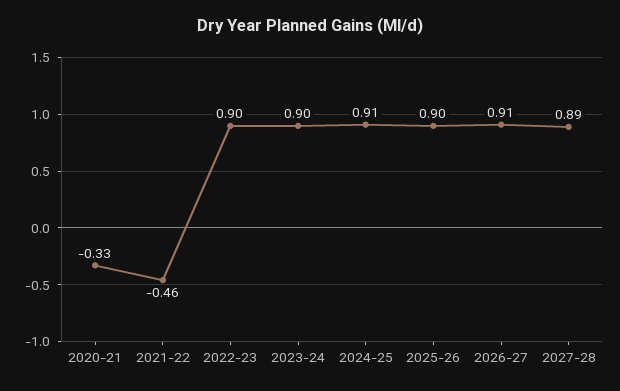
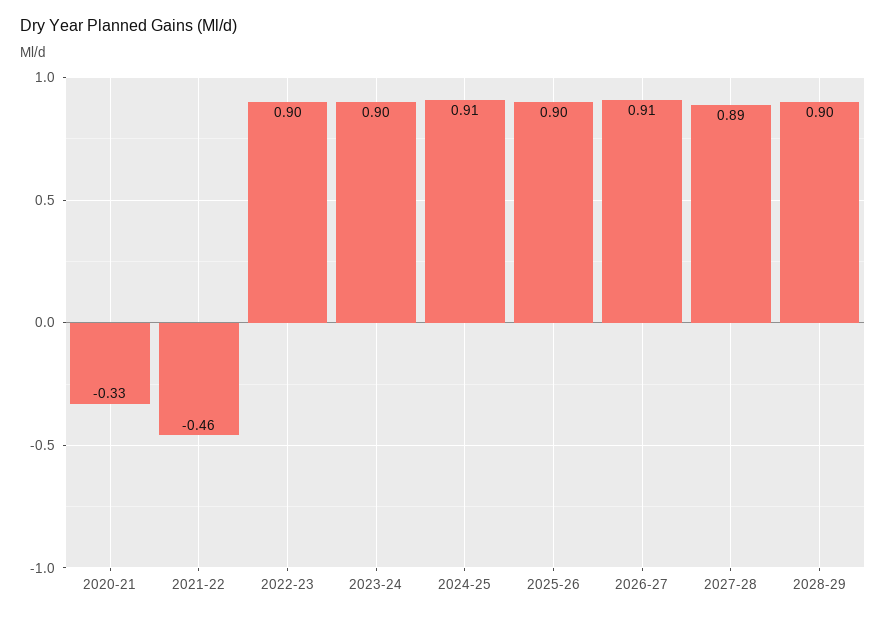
2028-29: none -> 0.9

